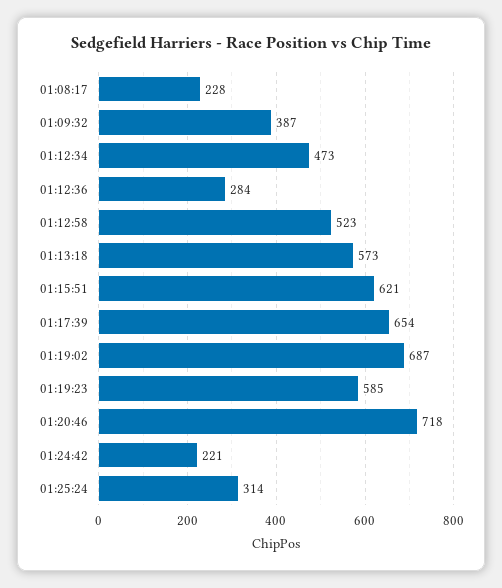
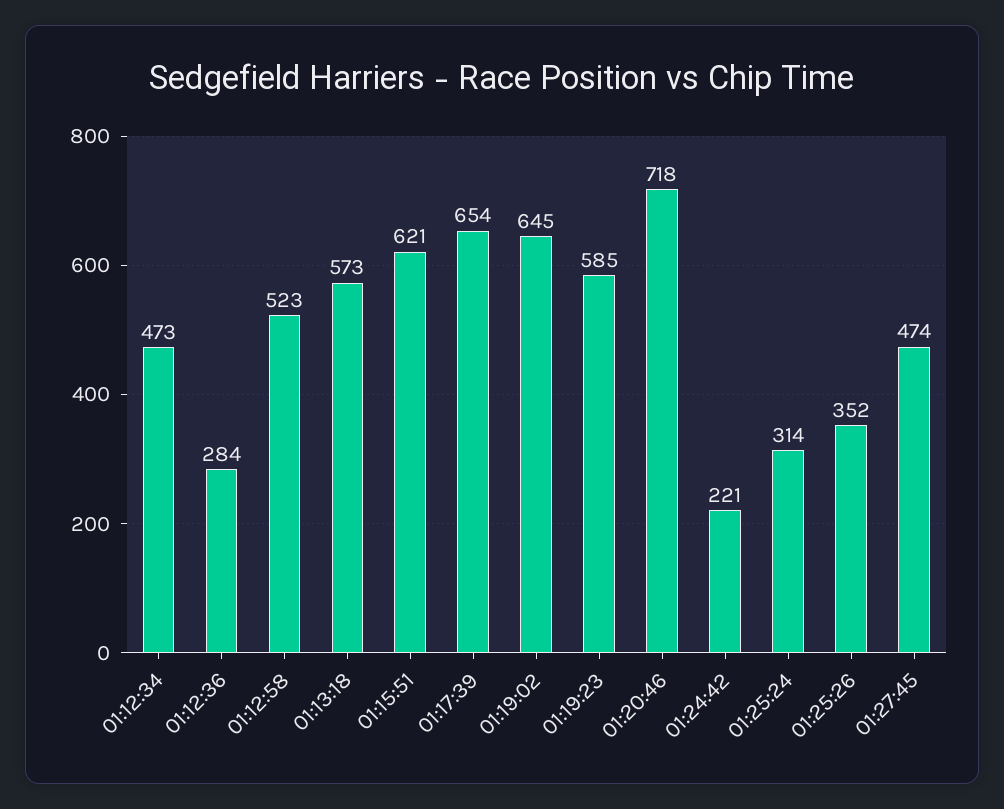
01:08:17: 228 -> none
01:09:32: 387 -> none
01:19:02: 687 -> 645
01:25:26: none -> 352
01:27:45: none -> 474

